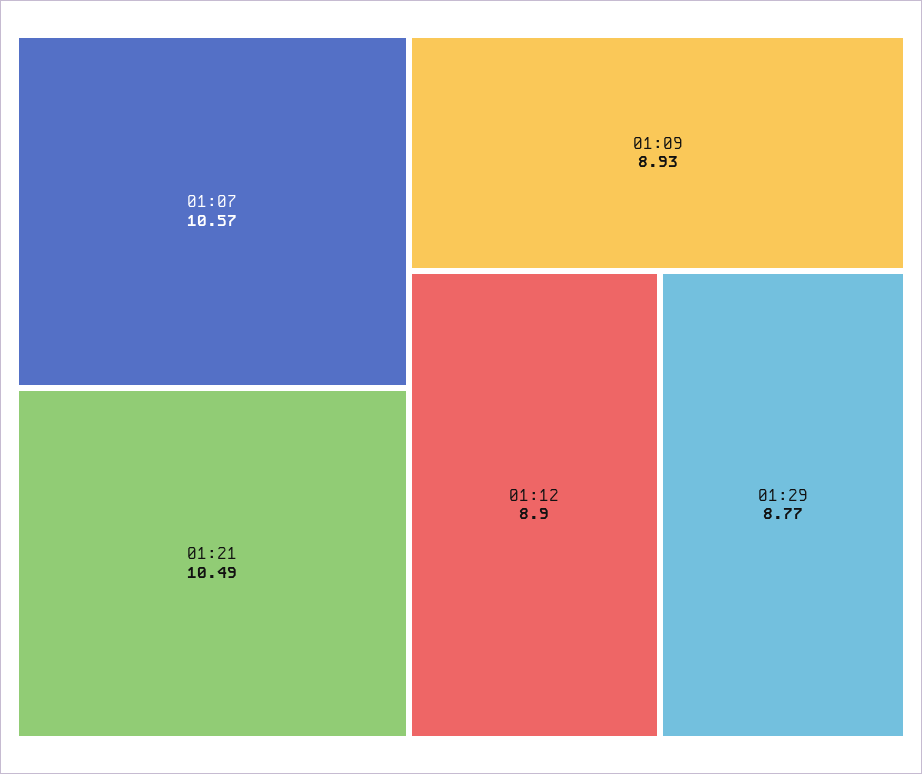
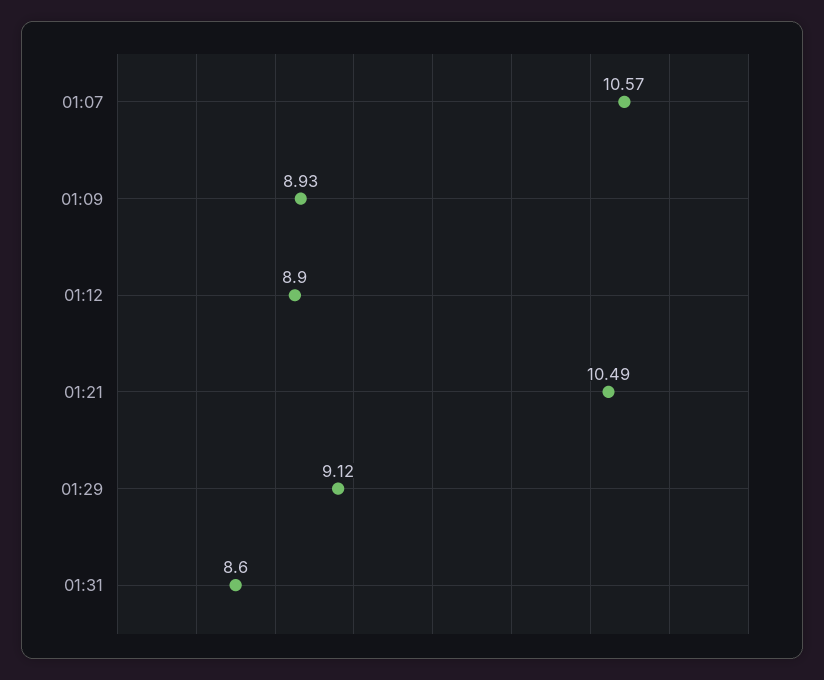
01:29: 8.77 -> 9.12
01:31: none -> 8.6

